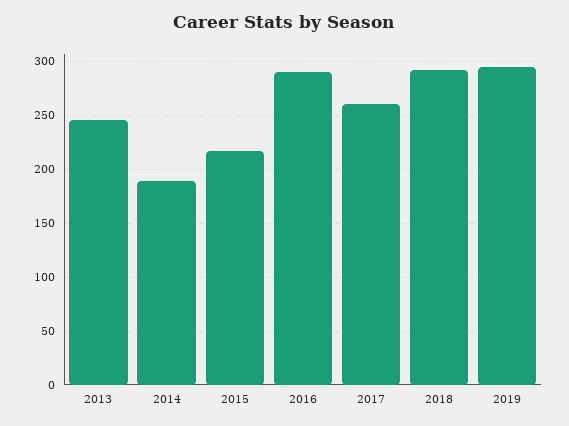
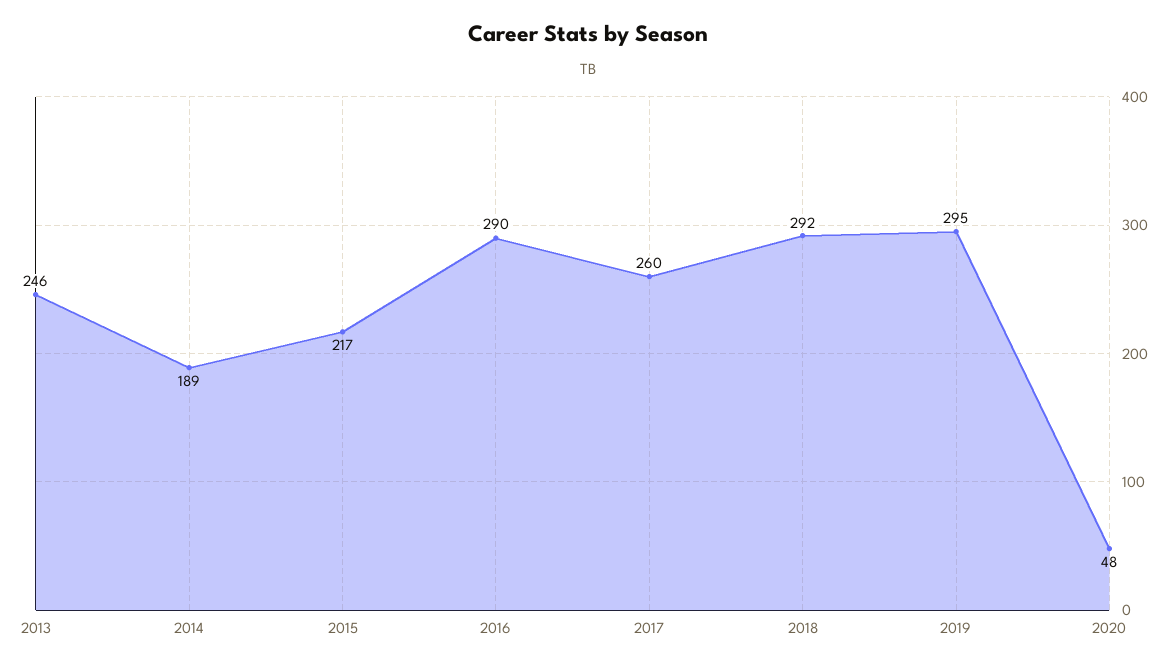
2020: none -> 48

